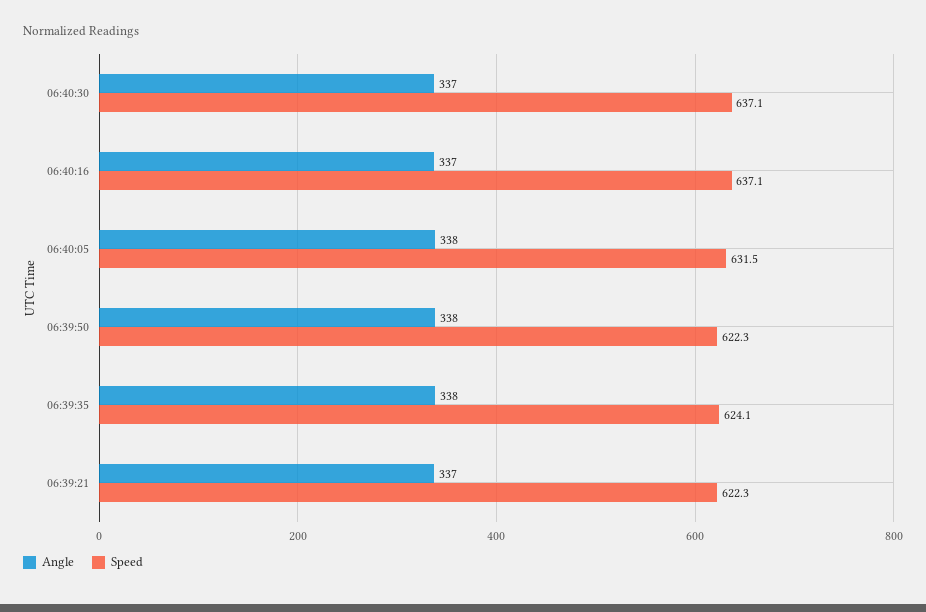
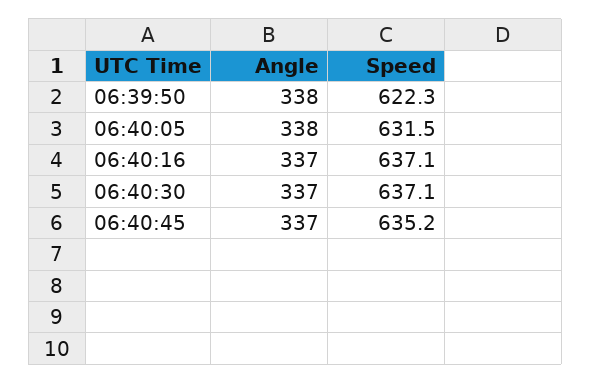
Angle, 06:39:35: 338 -> none
Speed, 06:39:35: 624.1 -> none
Angle, 06:39:21: 337 -> none
Speed, 06:39:21: 622.3 -> none
Angle, 06:40:45: none -> 337
Speed, 06:40:45: none -> 635.2

